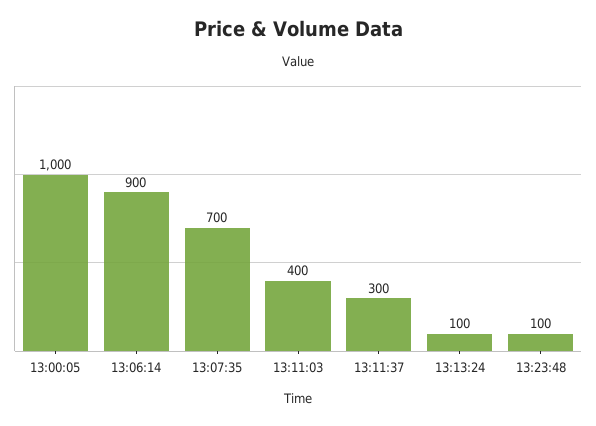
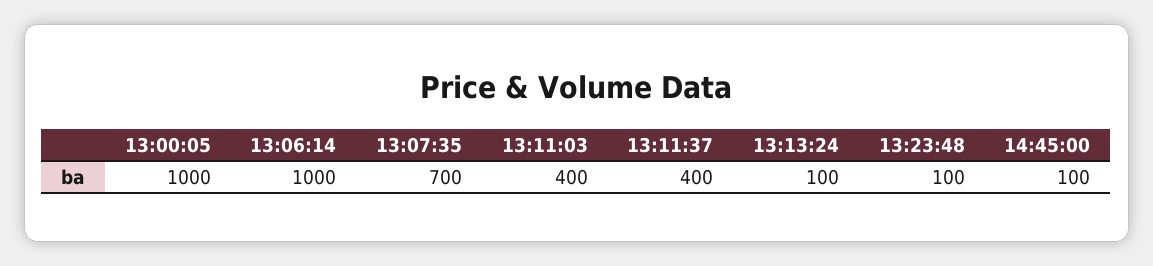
13:06:14: 900 -> 1000
13:11:37: 300 -> 400
14:45:00: none -> 100

